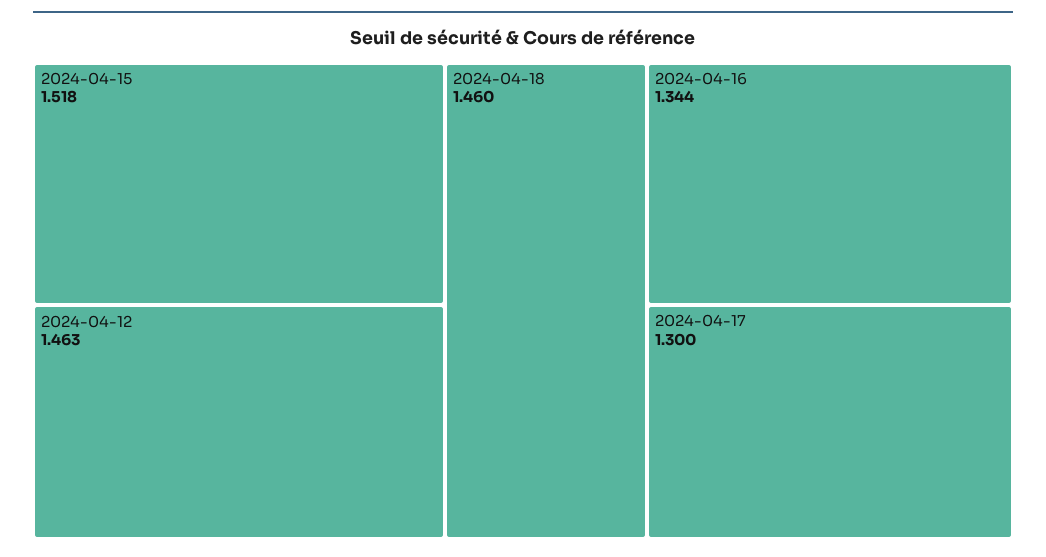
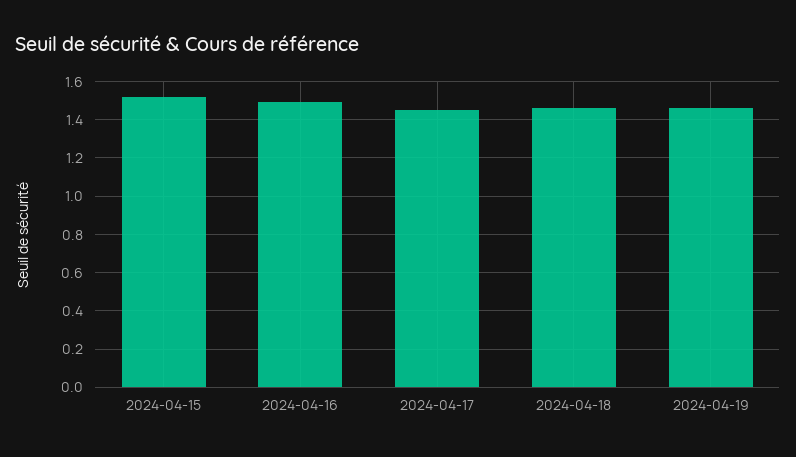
2024-04-12: 1.463 -> none
2024-04-16: 1.344 -> 1.5
2024-04-17: 1.3 -> 1.45
2024-04-19: none -> 1.45

